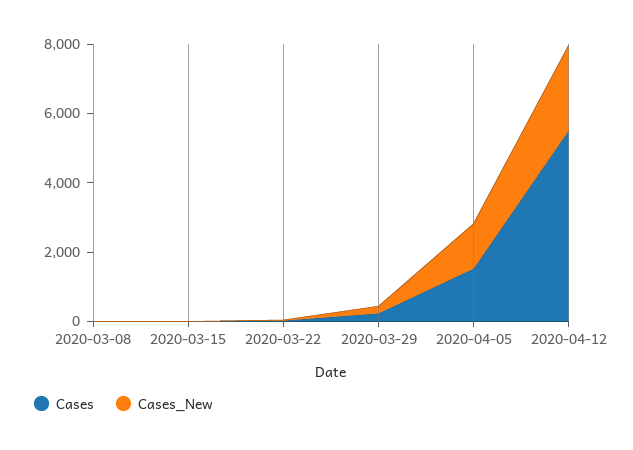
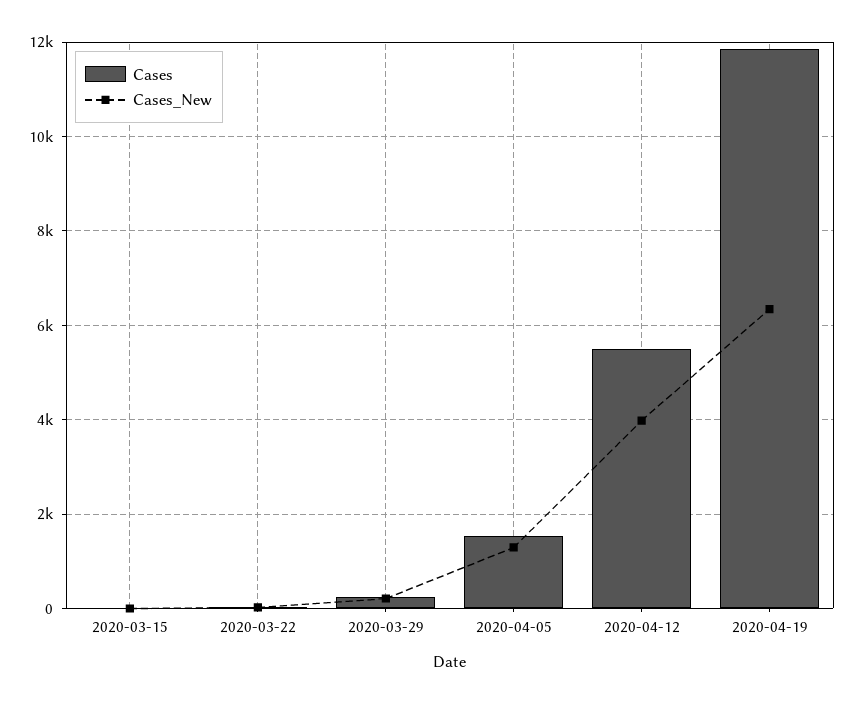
Cases, 2020-03-08: 0 -> none
Cases_New, 2020-03-08: 0 -> none
Cases_New, 2020-04-12: 2500 -> 4000
Cases, 2020-04-19: none -> 11800
Cases_New, 2020-04-19: none -> 6400

